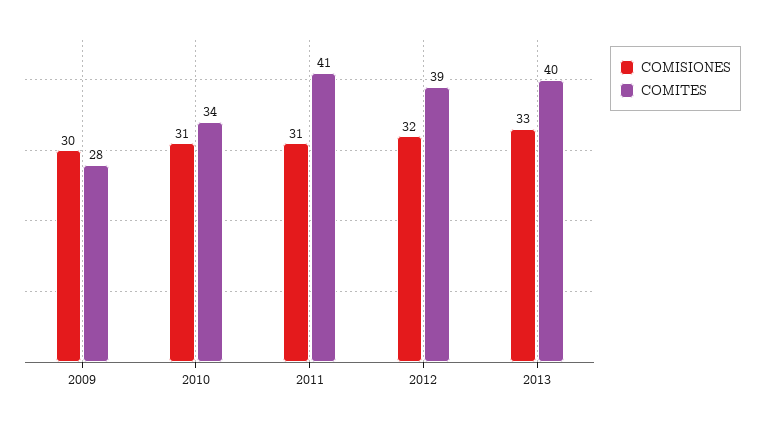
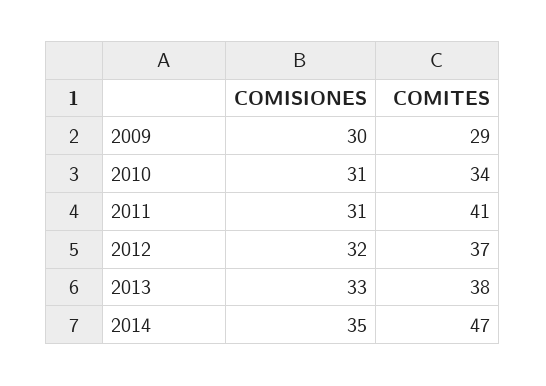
COMITES, 2009: 28 -> 29
COMITES, 2012: 39 -> 37
COMITES, 2013: 40 -> 38
COMISIONES, 2014: none -> 35
COMITES, 2014: none -> 47

